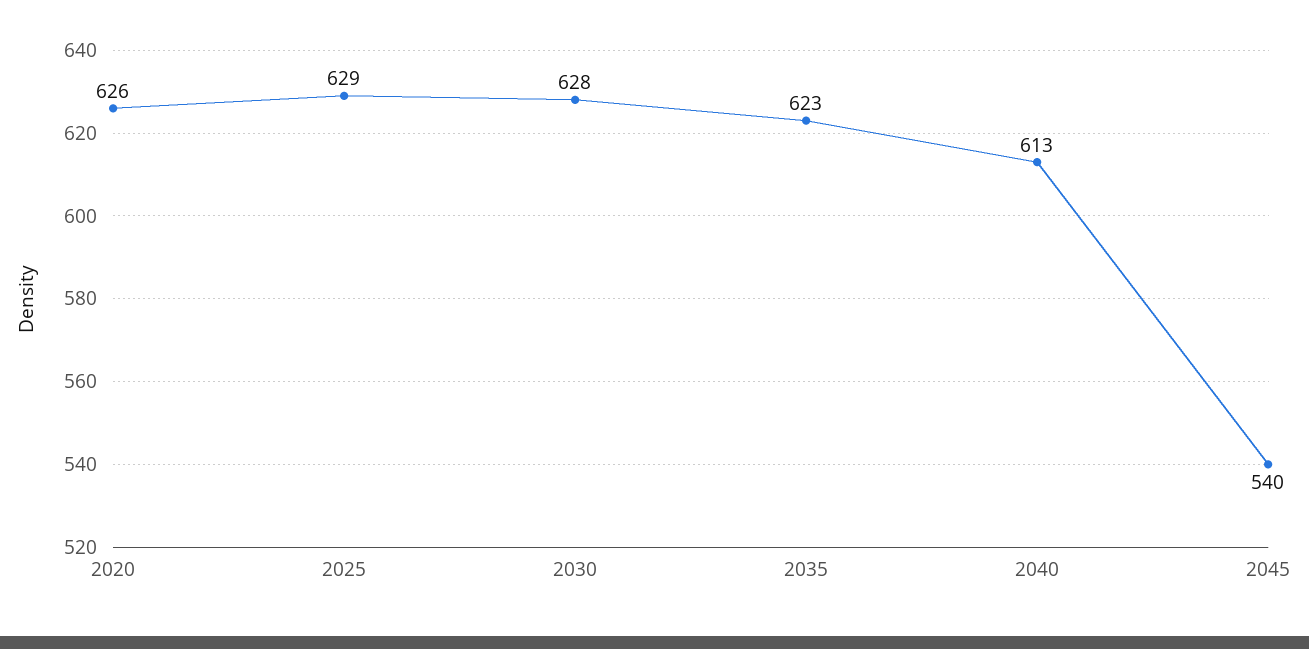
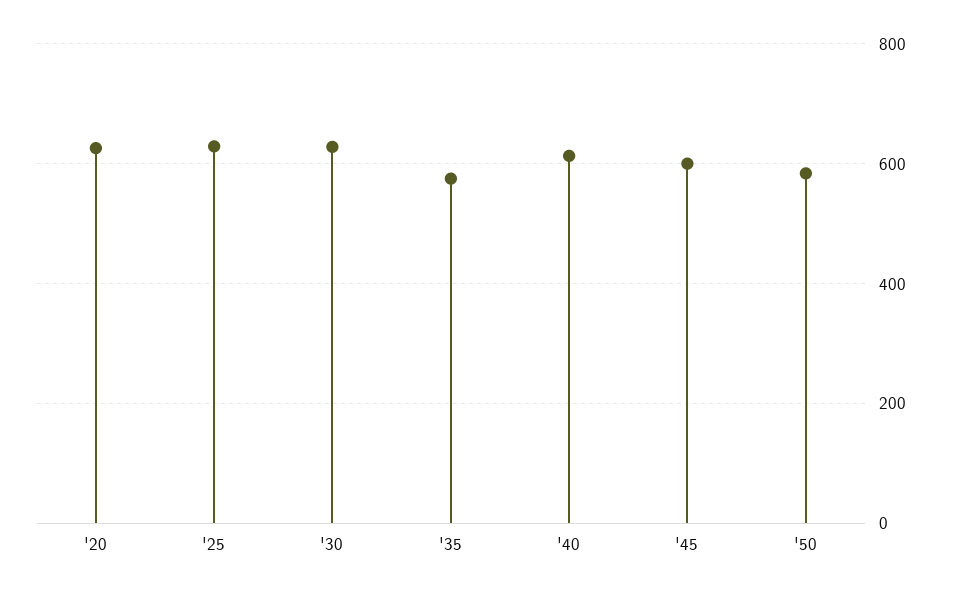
2035: 623 -> 580
2045: 540 -> 600
'50: none -> 580

